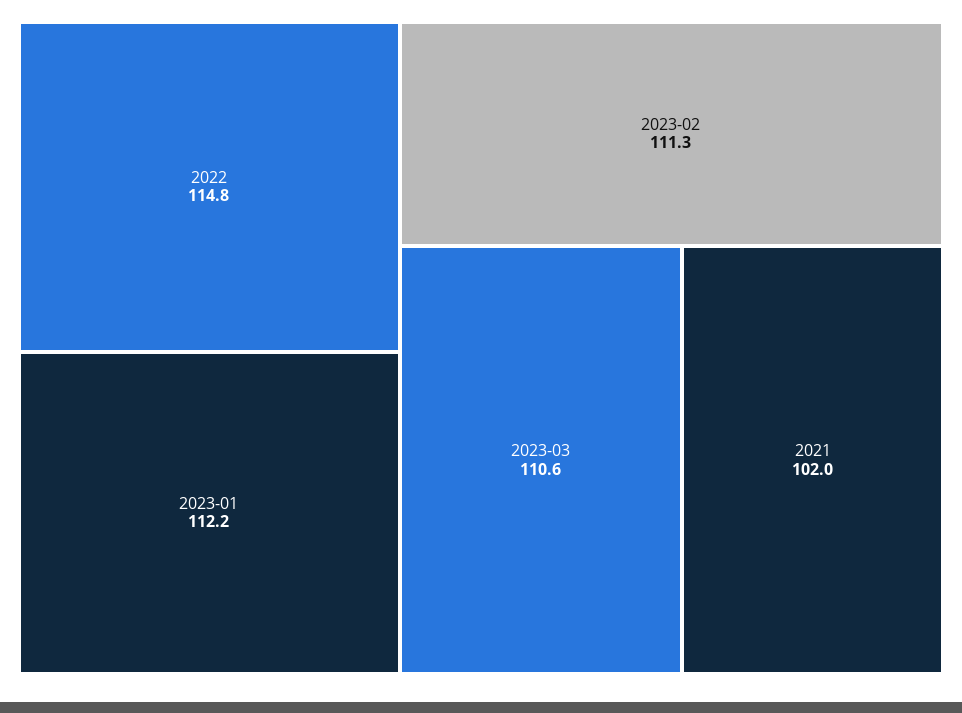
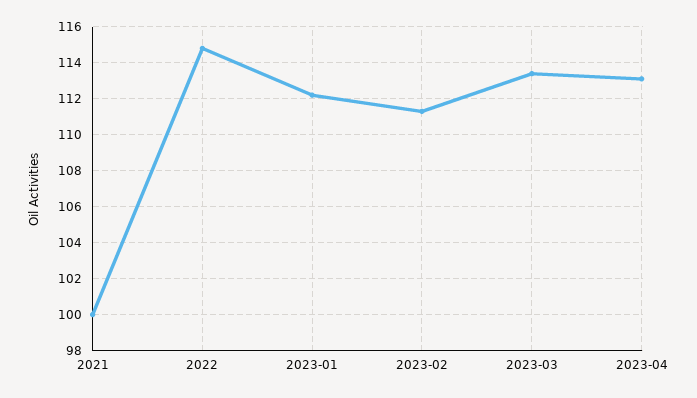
2023-03: 110.6 -> 113.5
2021: 102 -> 100
2023-04: none -> 113

